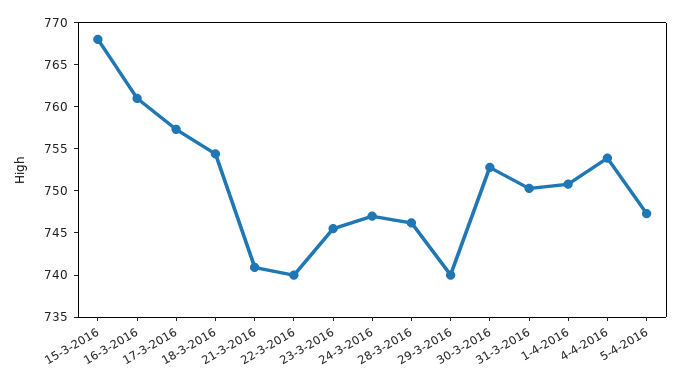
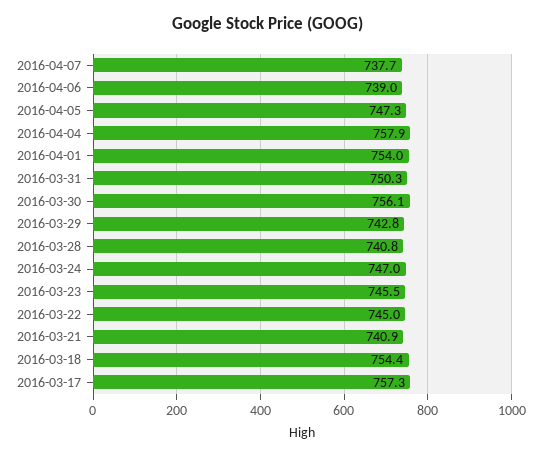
15-3-2016: 768 -> none
16-3-2016: 761 -> none
22-3-2016: 740 -> 745
28-3-2016: 746 -> 740.8
29-3-2016: 740 -> 742.8
30-3-2016: 753 -> 756.1
1-4-2016: 751 -> 754
4-4-2016: 754 -> 757.9
2016-04-07: none -> 737.7
2016-04-06: none -> 739

